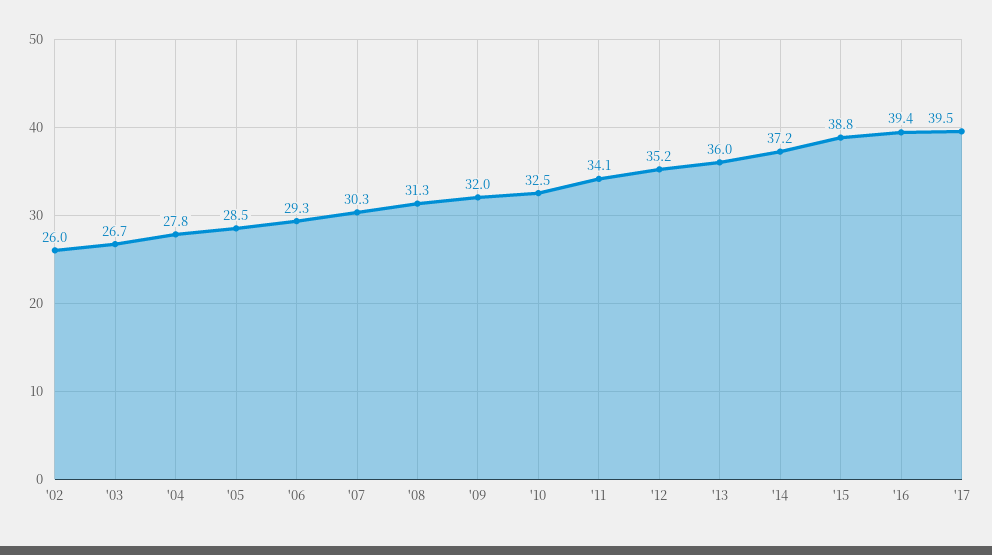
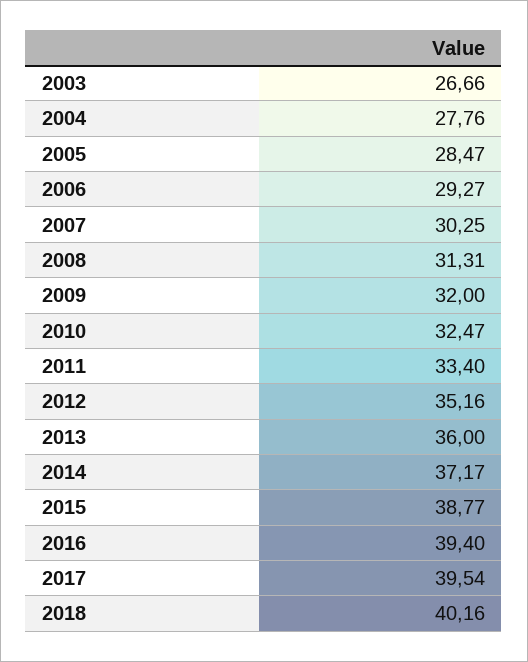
'02: 26 -> none
'11: 34.1 -> 33.4
2018: none -> 40.16

